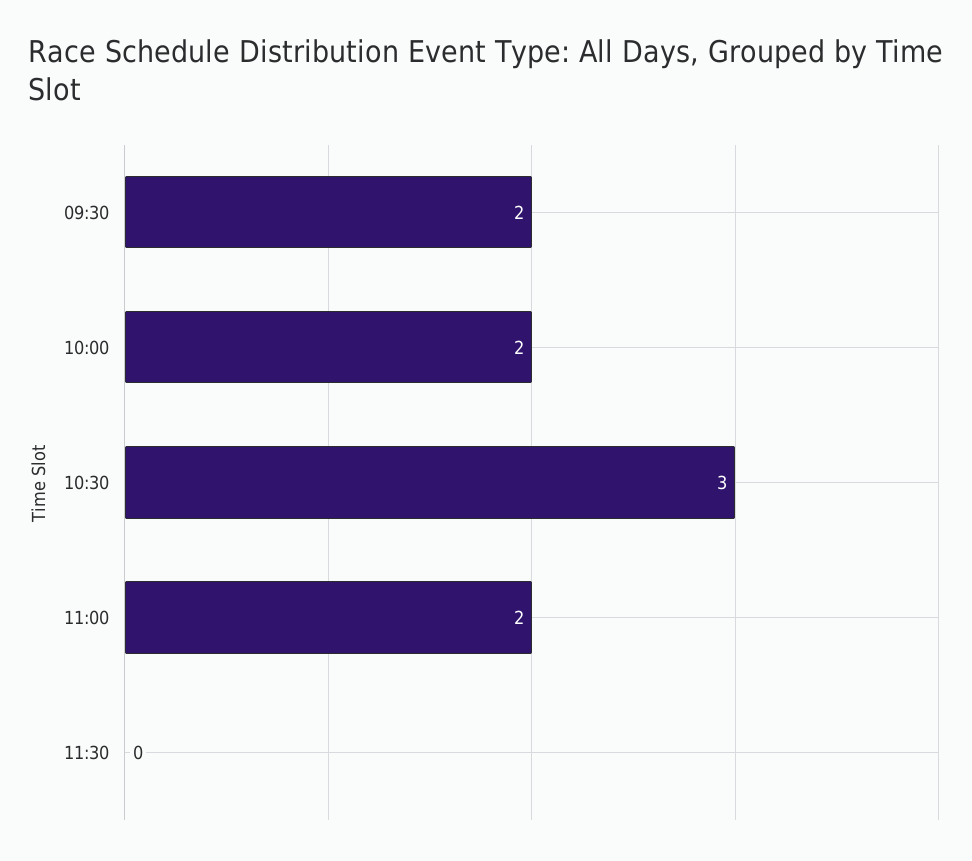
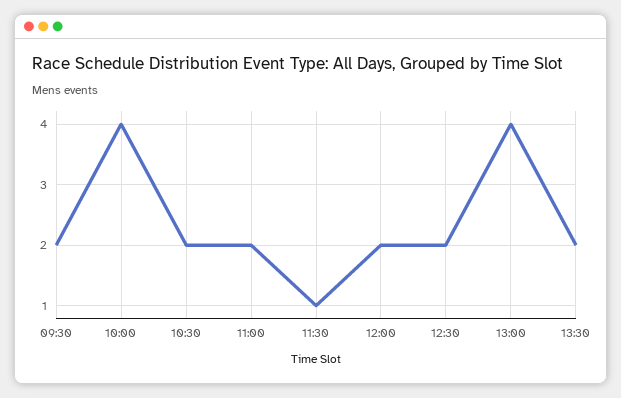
10:00: 2 -> 4
10:30: 3 -> 2
11:30: 0 -> 1
12:00: none -> 2
12:30: none -> 2
13:00: none -> 4
13:30: none -> 2

